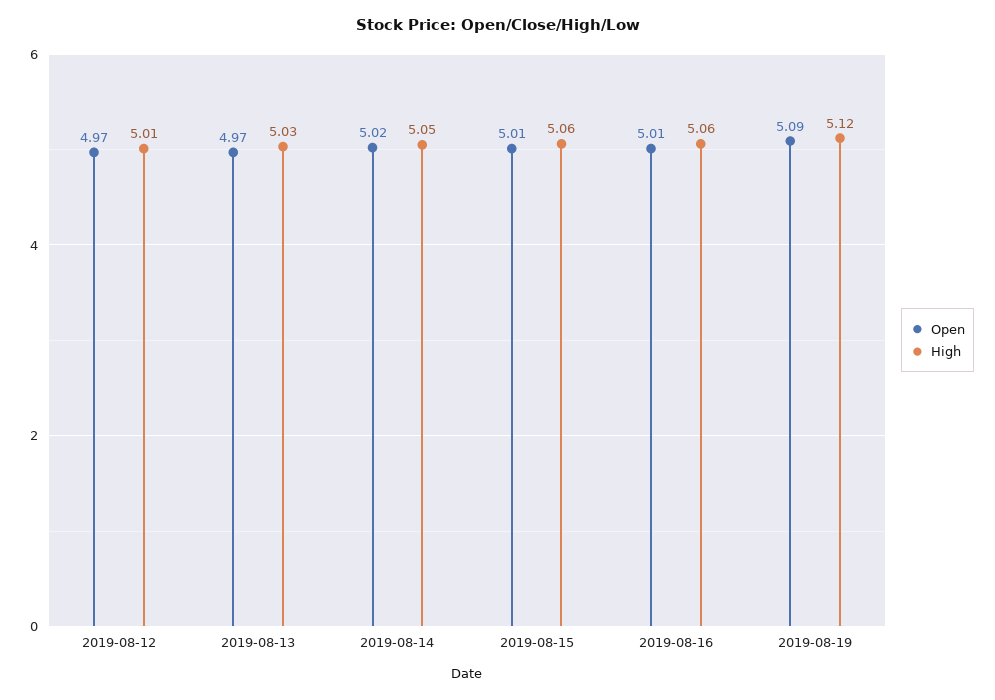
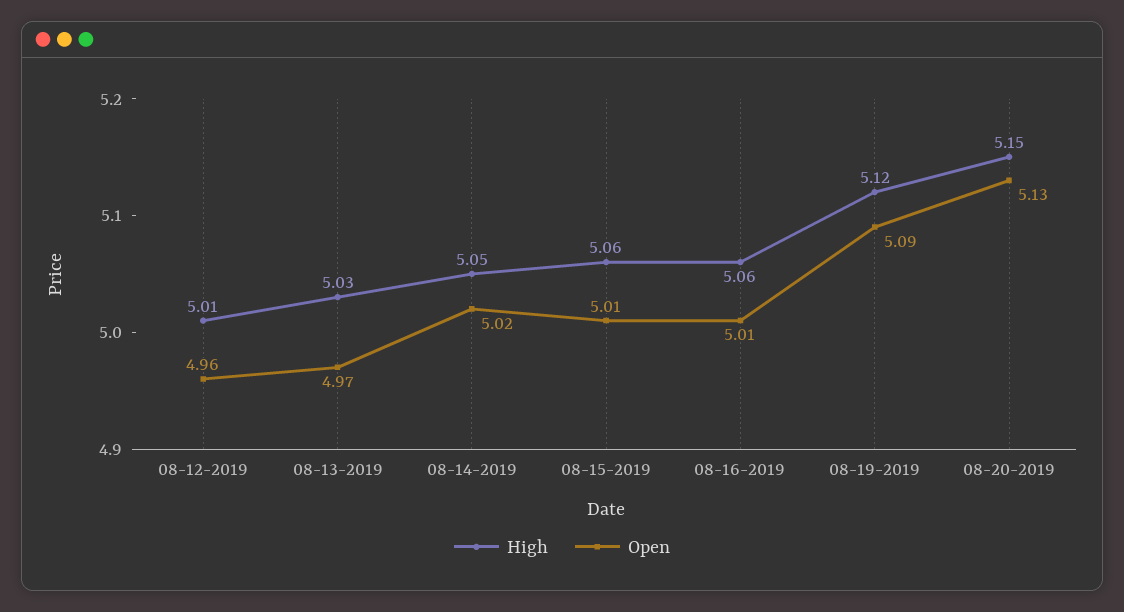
Open, 2019-08-12: 4.97 -> 4.96
High, 08-20-2019: none -> 5.15
Open, 08-20-2019: none -> 5.13

